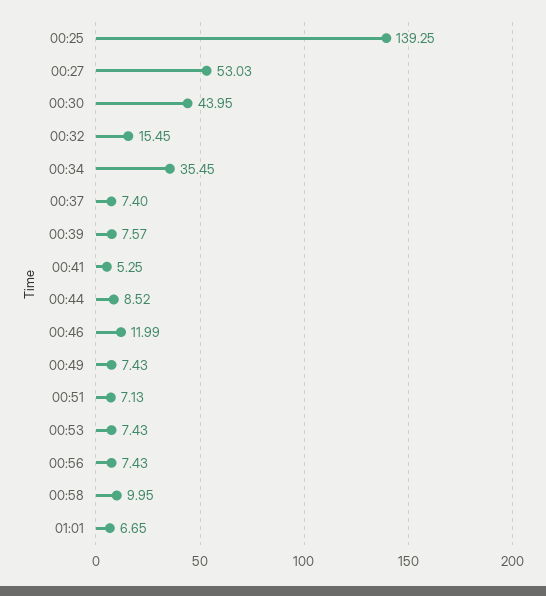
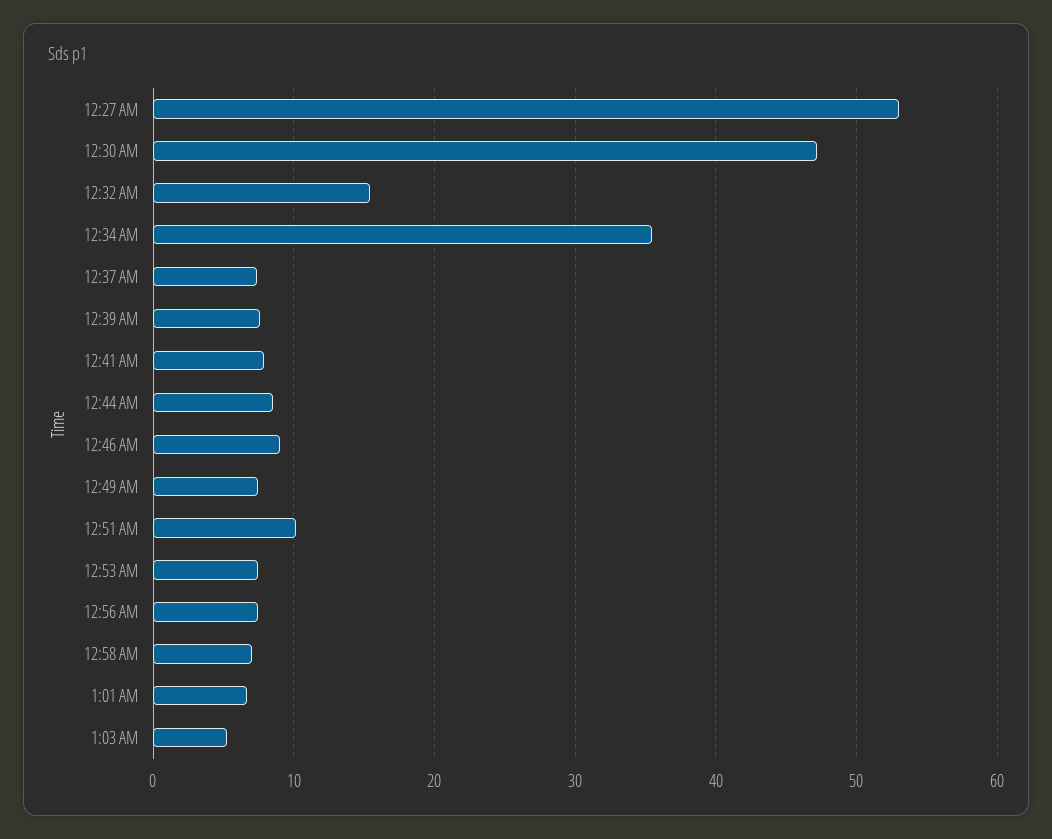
00:25: 139.25 -> none
00:30: 43.95 -> 47
00:41: 5.25 -> 8
00:46: 11.99 -> 9
00:51: 7.13 -> 10
00:58: 9.95 -> 7
1:03 AM: none -> 5

